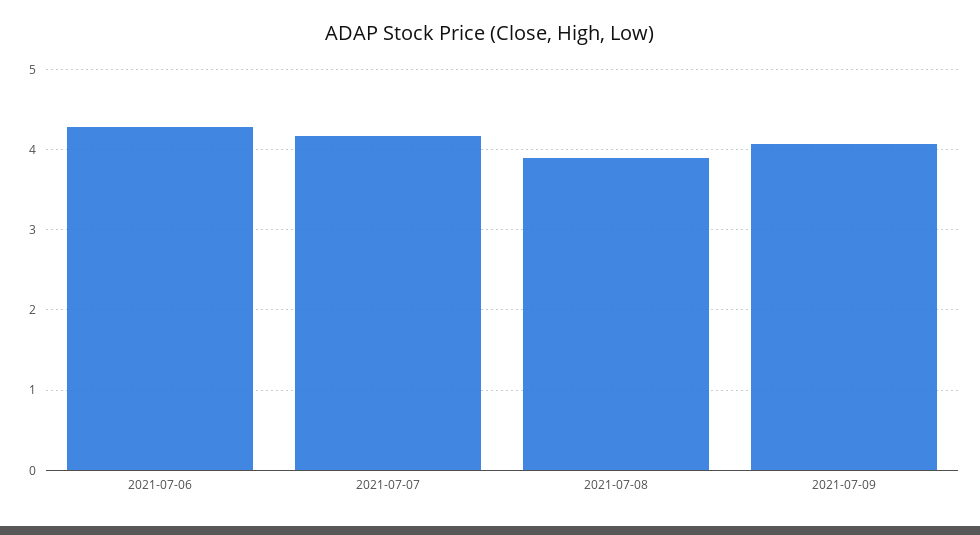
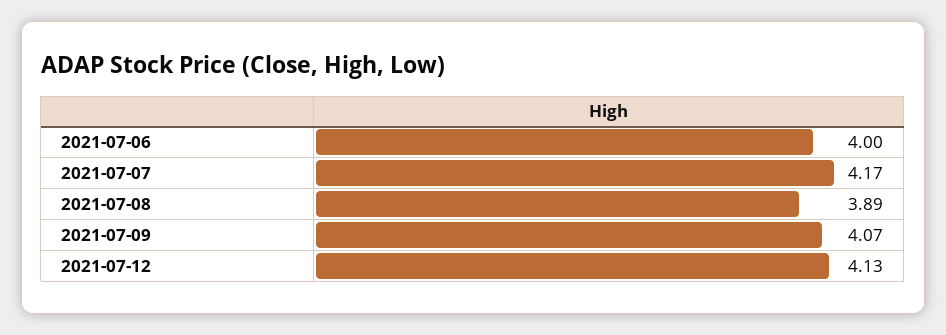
2021-07-06: 4.3 -> 4
2021-07-12: none -> 4.13

